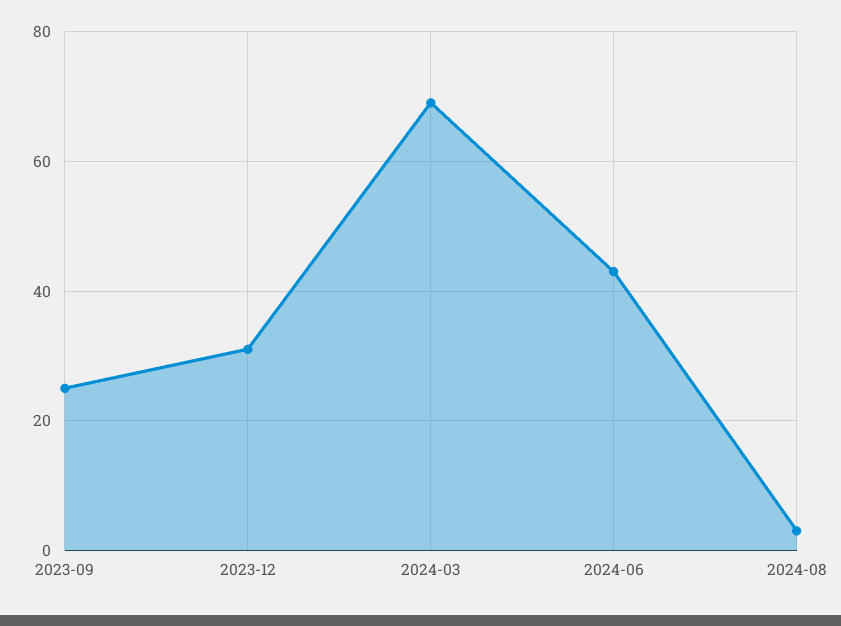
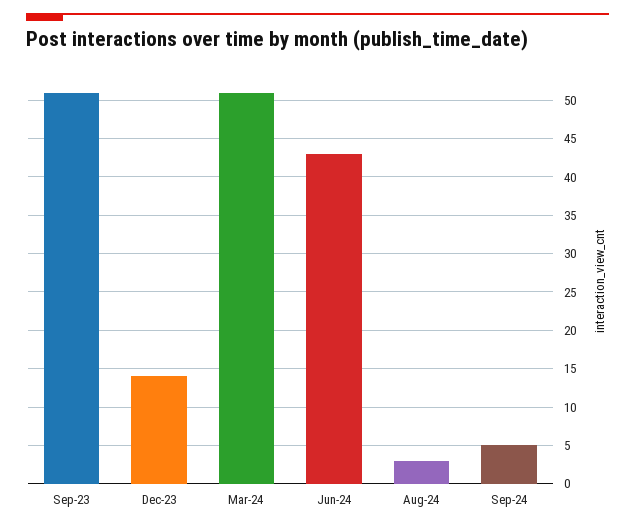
2023-09: 25 -> 51
2023-12: 30 -> 14
2024-03: 70 -> 51
Sep-24: none -> 5

